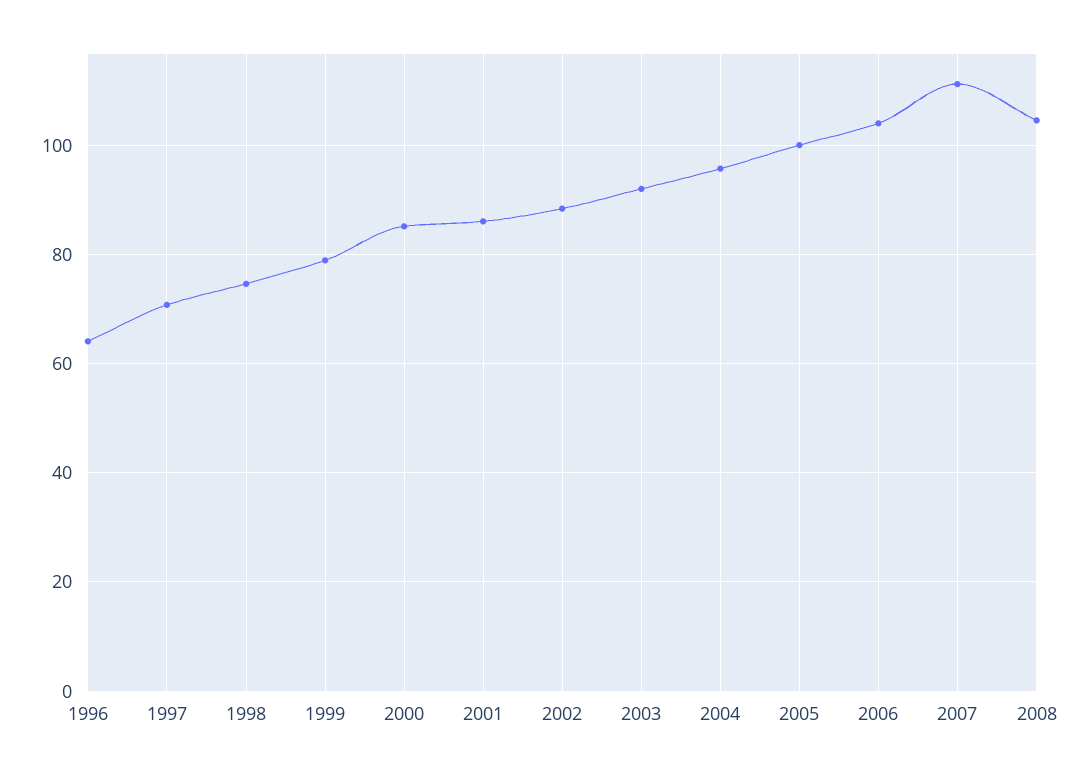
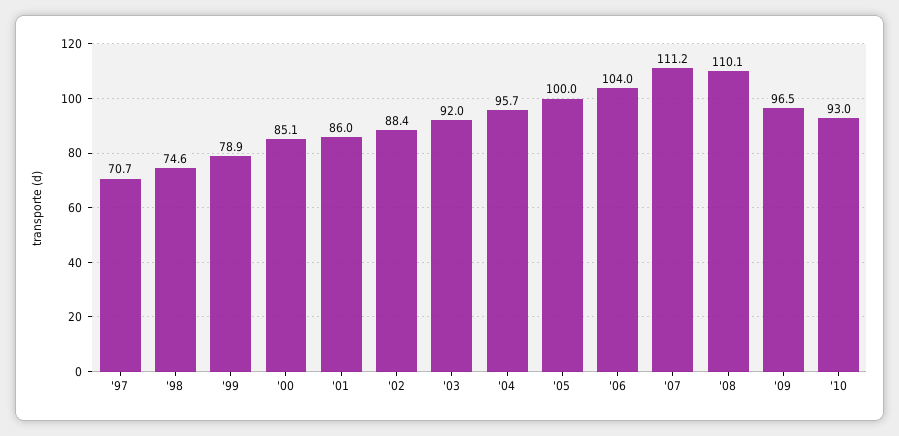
1996: 64 -> none
2008: 104 -> 110.1
'09: none -> 96.5
'10: none -> 93

